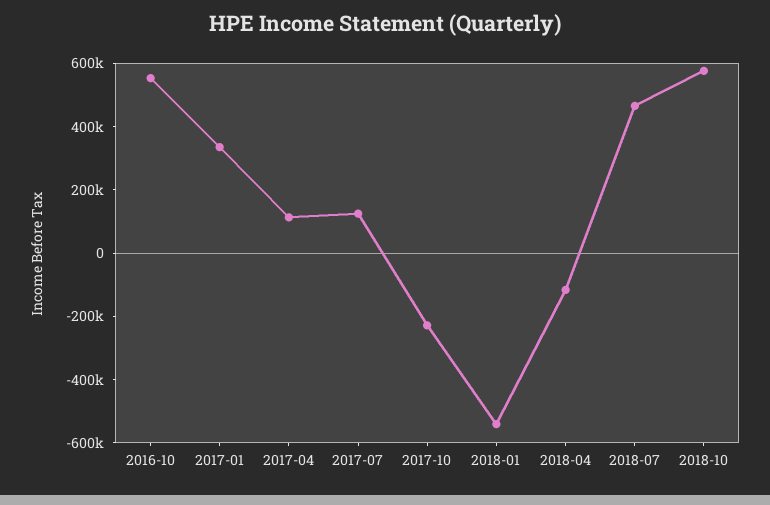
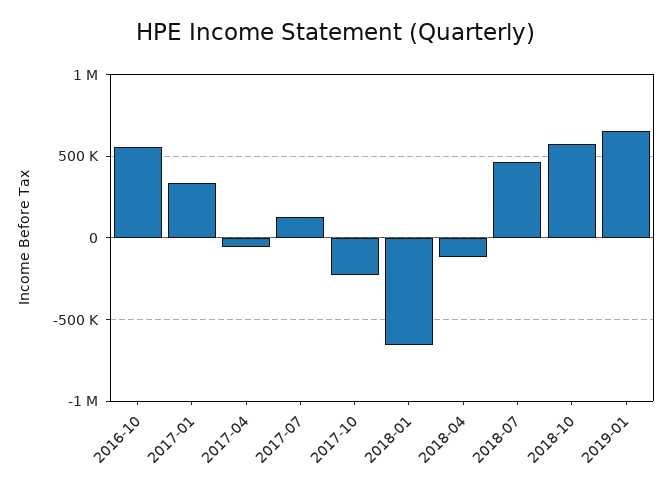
2017-04: 100000 -> -50000
2018-01: -550000 -> -650000
2019-01: none -> 650000

